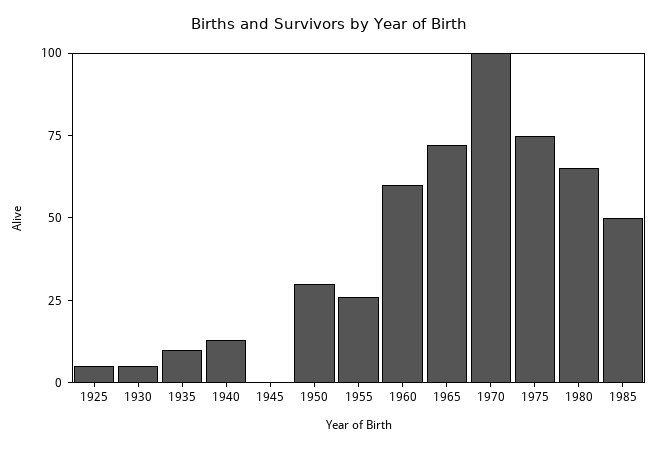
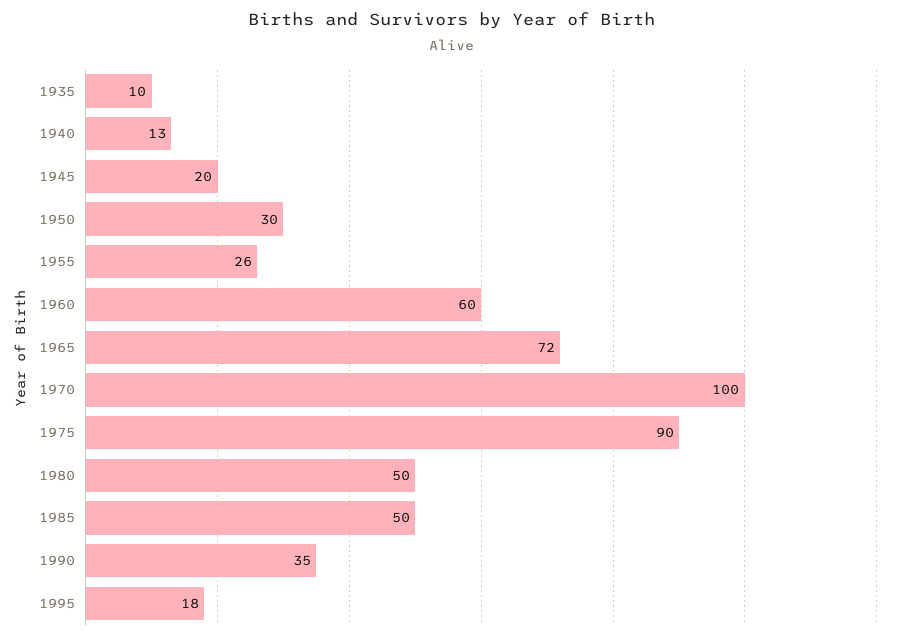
1925: 5 -> none
1930: 5 -> none
1945: 0 -> 20
1975: 75 -> 90
1980: 65 -> 50
1990: none -> 35
1995: none -> 18

